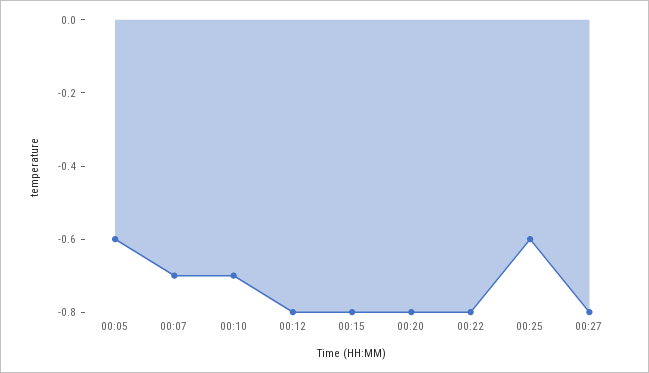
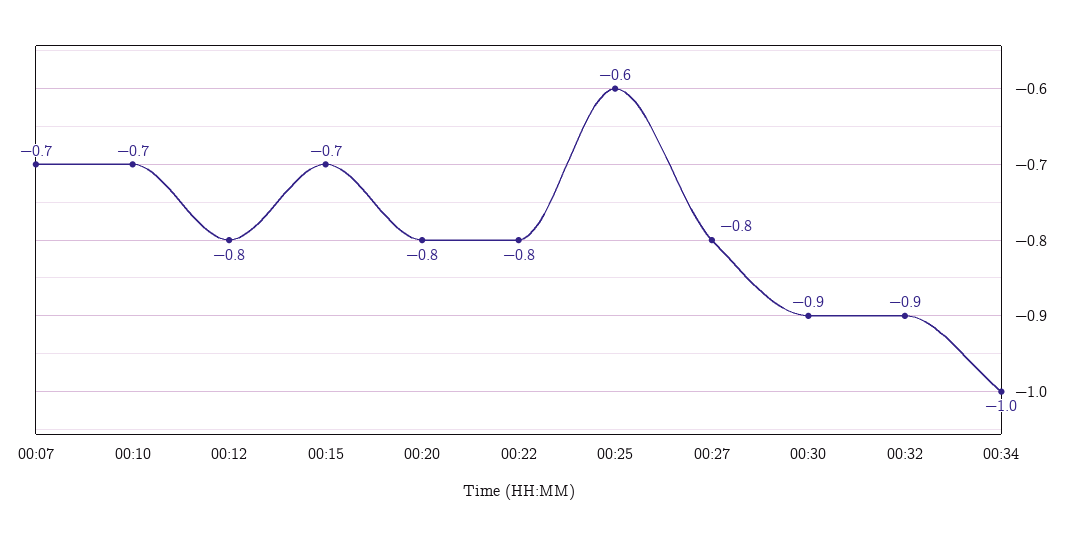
00:05: -0.6 -> none
00:15: -0.8 -> -0.7
00:30: none -> -0.9
00:32: none -> -0.9
00:34: none -> -1

